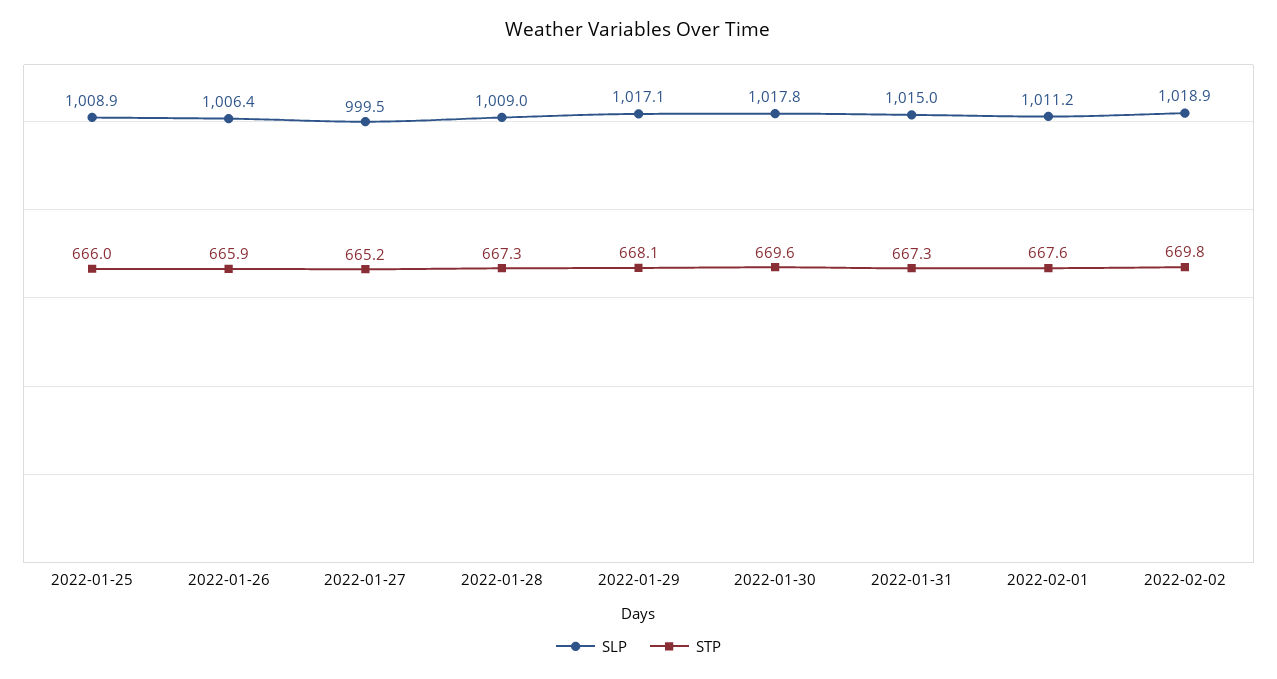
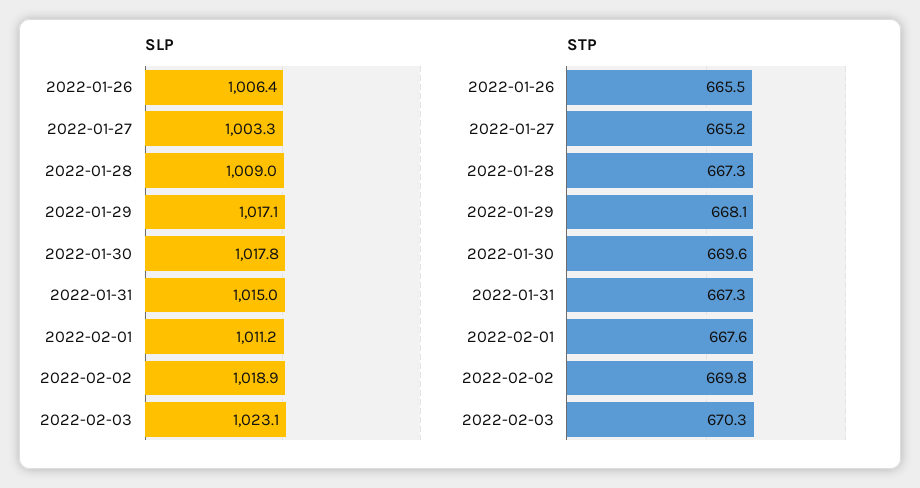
SLP, 2022-01-25: 1008.9 -> none
STP, 2022-01-25: 666 -> none
STP, 2022-01-26: 665.9 -> 665.5
SLP, 2022-01-27: 999.5 -> 1003.3
SLP, 2022-02-03: none -> 1023.1
STP, 2022-02-03: none -> 670.3

